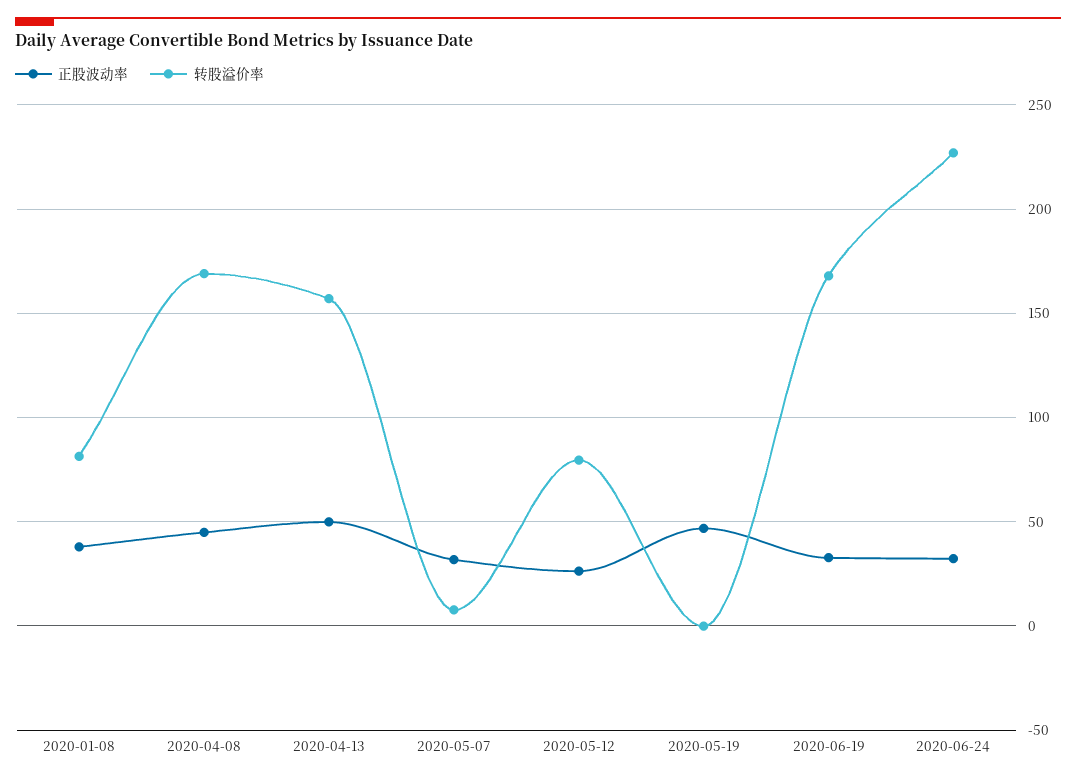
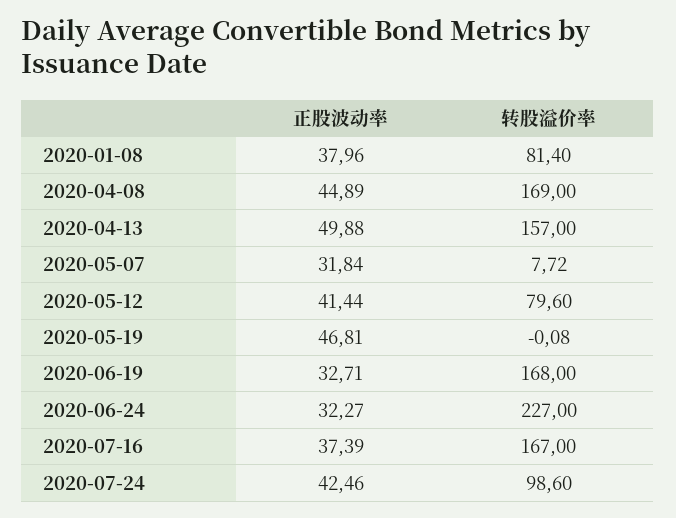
正股波动率, 2020-05-12: 25 -> 41.44
正股波动率, 2020-07-16: none -> 37.39
转股溢价率, 2020-07-16: none -> 167
正股波动率, 2020-07-24: none -> 42.46
转股溢价率, 2020-07-24: none -> 98.6

